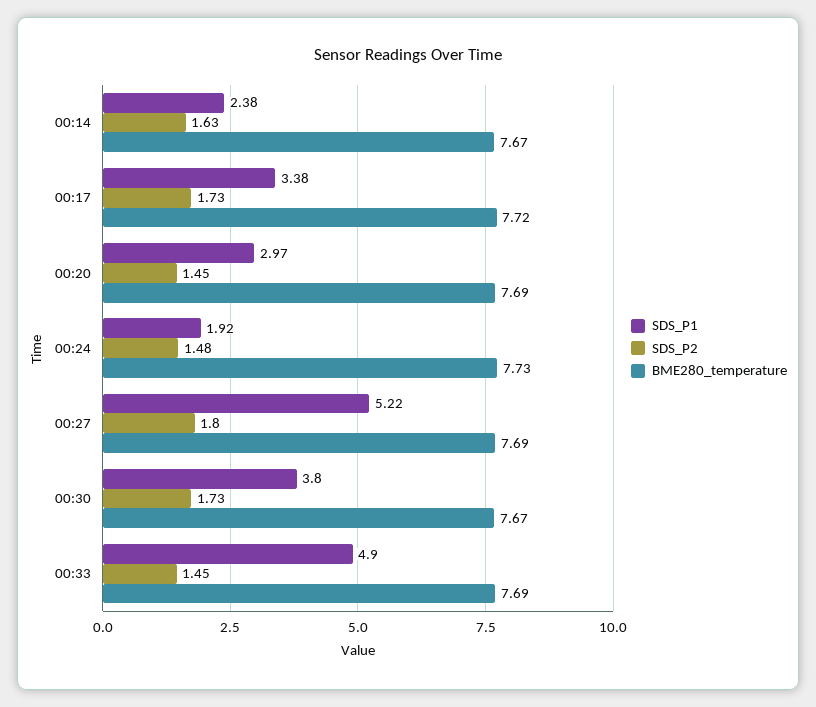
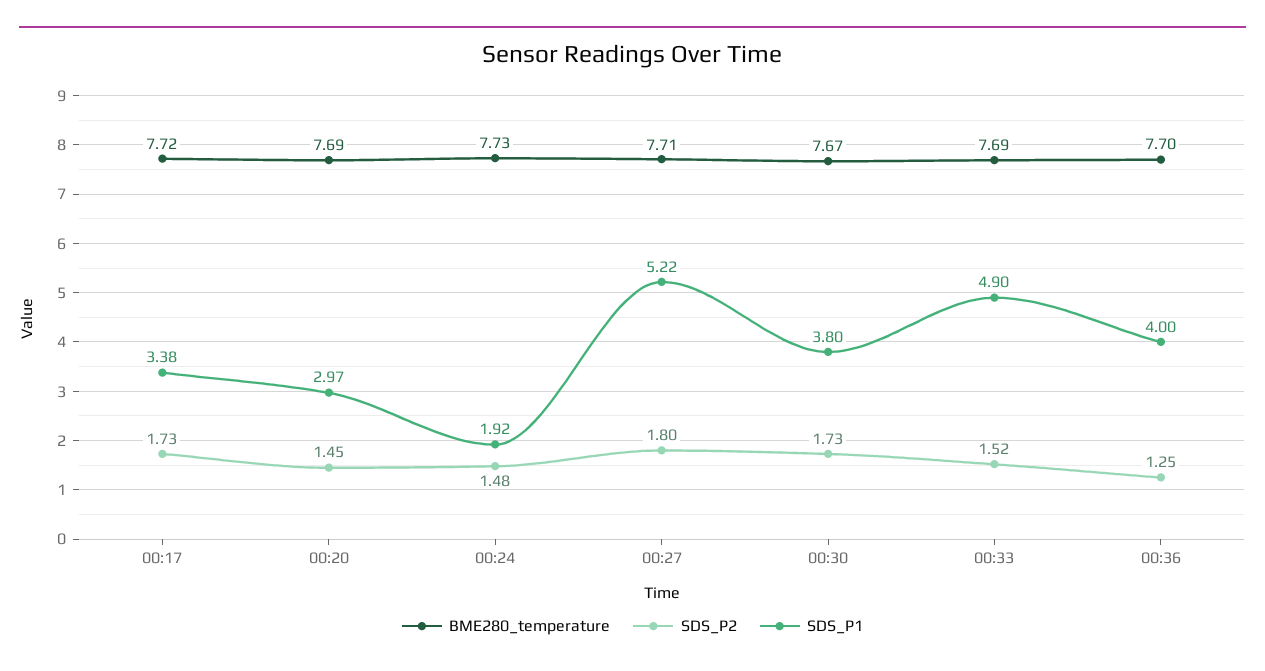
SDS_P1, 00:14: 2.38 -> none
SDS_P2, 00:14: 1.63 -> none
BME280_temperature, 00:14: 7.67 -> none
BME280_temperature, 00:27: 7.69 -> 7.71
SDS_P2, 00:33: 1.45 -> 1.52
BME280_temperature, 00:36: none -> 7.7
SDS_P2, 00:36: none -> 1.25
SDS_P1, 00:36: none -> 4

